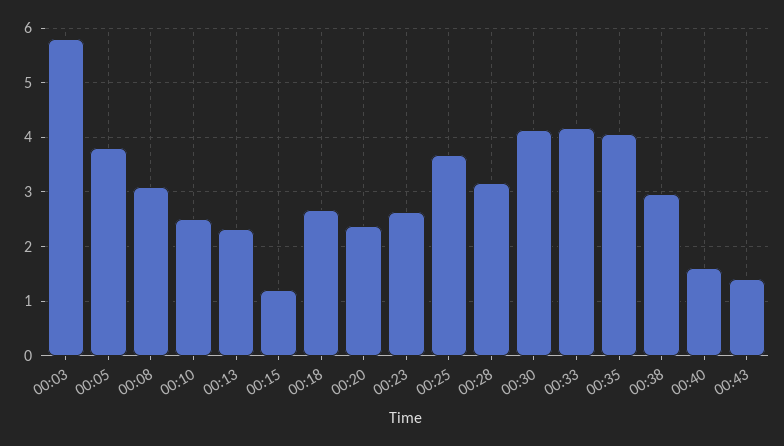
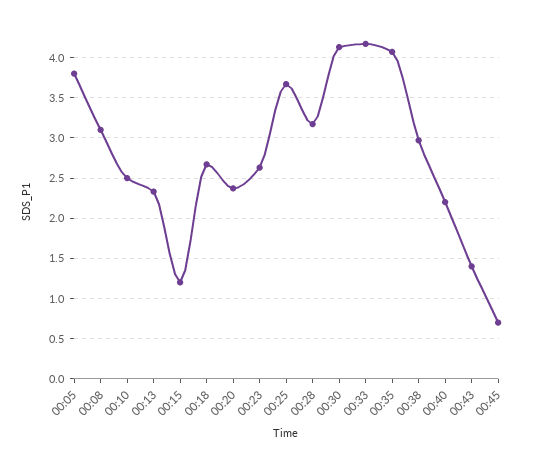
00:03: 5.8 -> none
00:40: 1.6 -> 2.2
00:45: none -> 0.7

